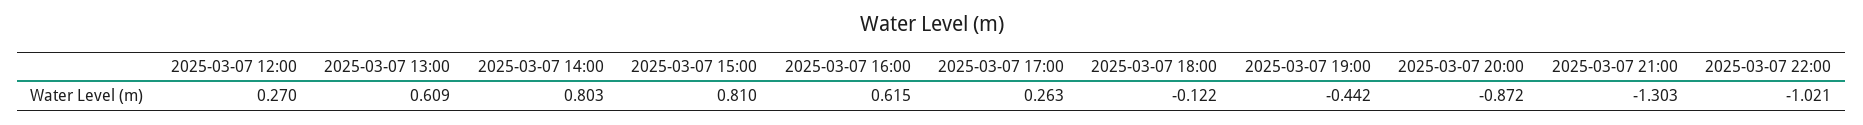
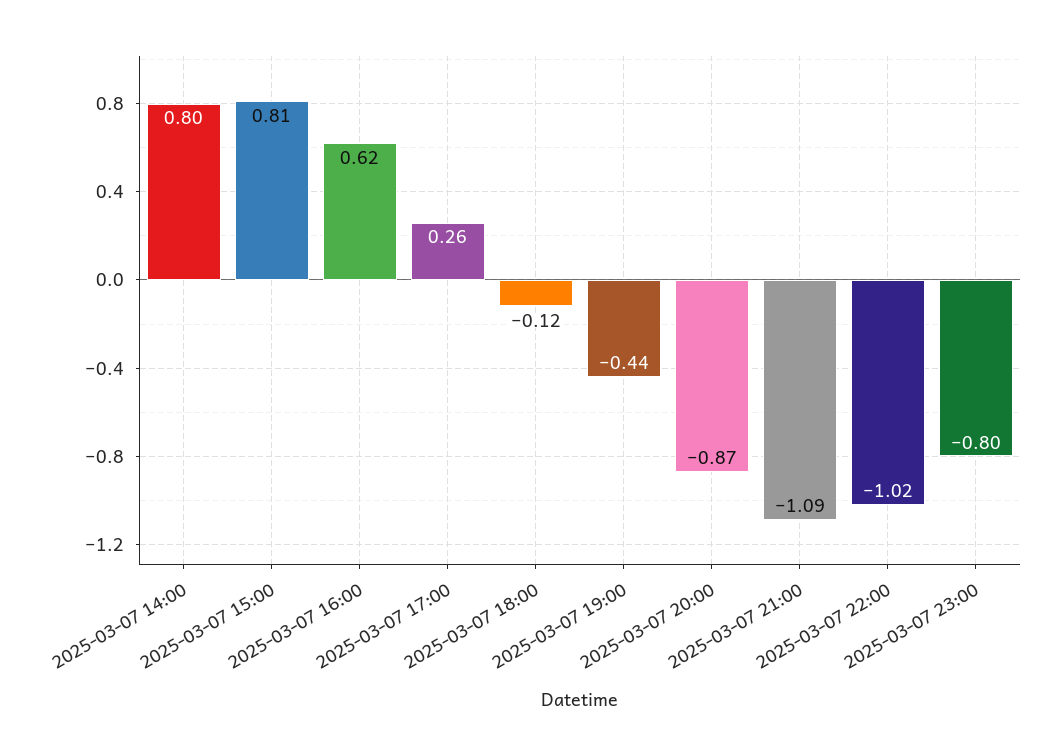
2025-03-07 12:00: 0.27 -> none
2025-03-07 13:00: 0.609 -> none
2025-03-07 21:00: -1.303 -> -1.09
2025-03-07 23:00: none -> -0.8

